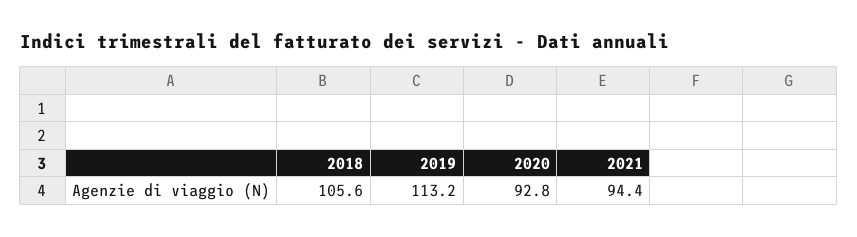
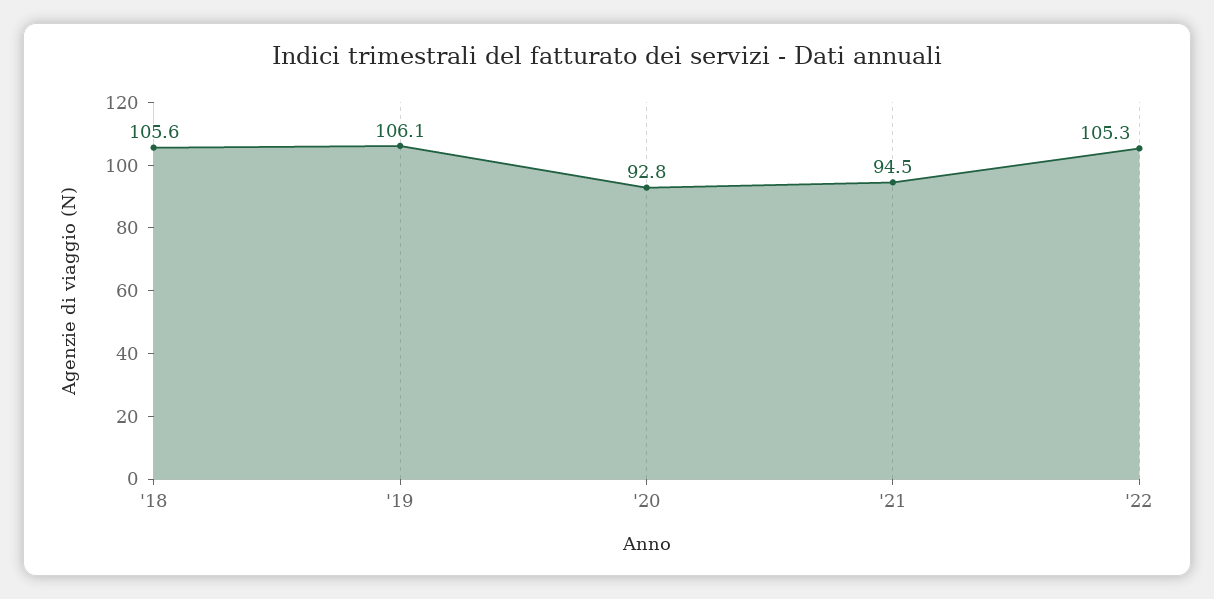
2019: 113.2 -> 106.1
2021: 94.4 -> 94.5
'22: none -> 105.3

